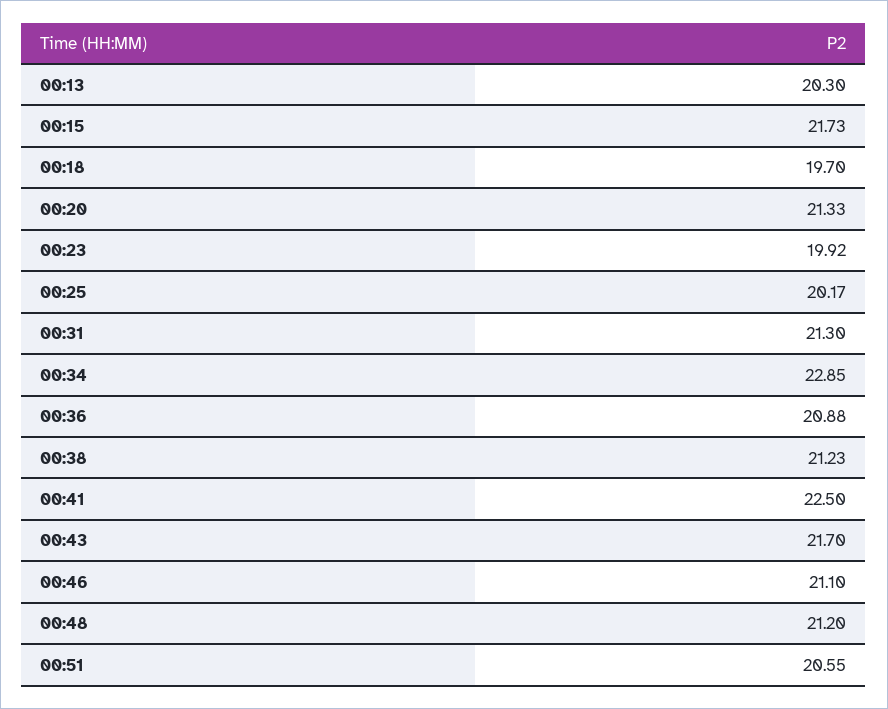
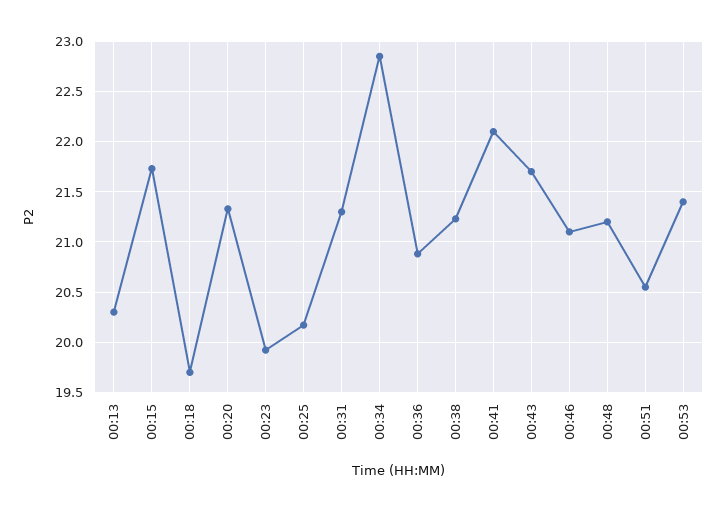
00:41: 22.5 -> 22.1
00:53: none -> 21.4

